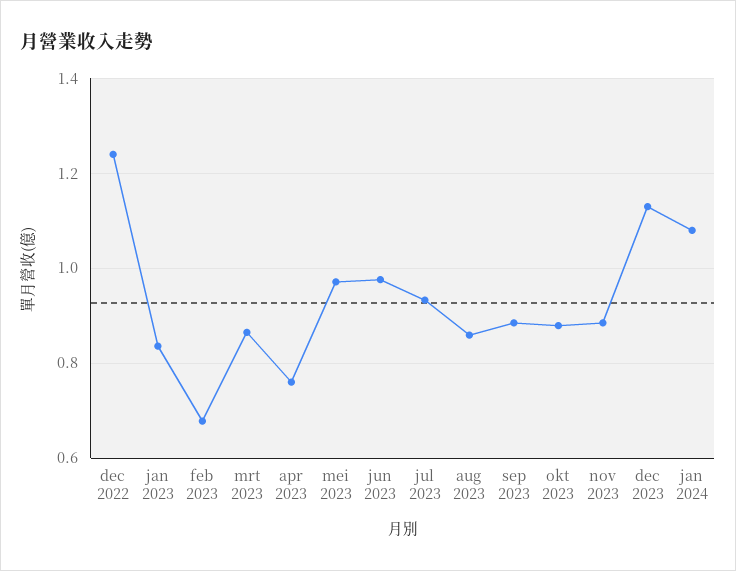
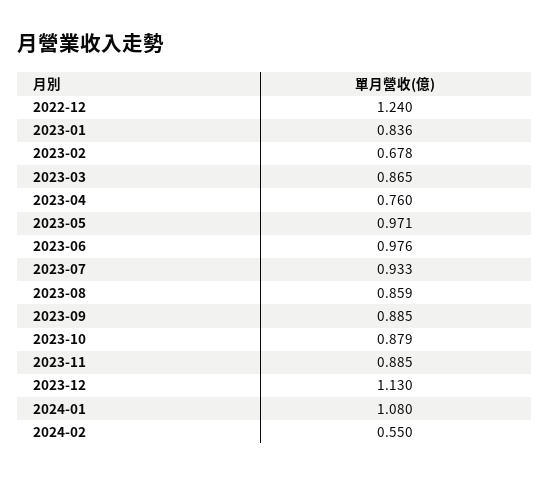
2024-02: none -> 0.55

